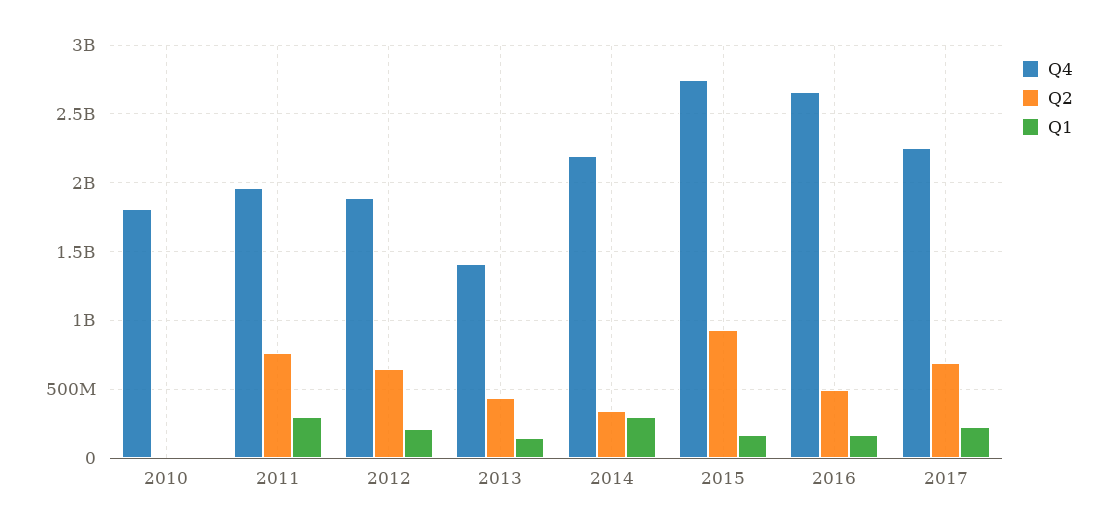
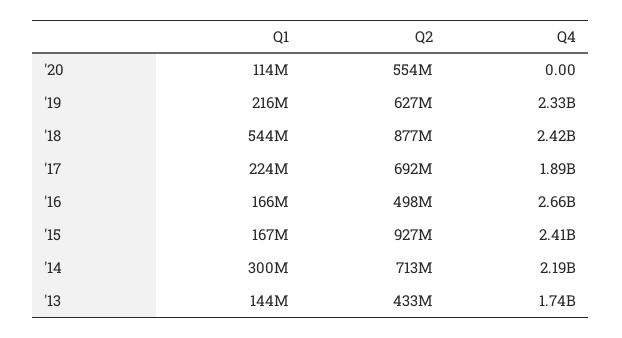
Q4, 2010: 1800000000 -> none
Q2, 2010: 0 -> none
Q1, 2010: 0 -> none
Q4, 2011: 1950000000 -> none
Q2, 2011: 750000000 -> none
Q1, 2011: 300000000 -> none
Q4, 2012: 1900000000 -> none
Q2, 2012: 650000000 -> none
Q1, 2012: 200000000 -> none
Q4, 2013: 1400000000 -> 1740000000
Q2, 2014: 350000000 -> 713000000
Q4, 2015: 2750000000 -> 2410000000
Q4, 2017: 2250000000 -> 1890000000
Q1, '20: none -> 114000000
Q2, '20: none -> 554000000
Q4, '20: none -> 0
Q1, '19: none -> 216000000
Q2, '19: none -> 627000000
Q4, '19: none -> 2330000000
Q1, '18: none -> 544000000
Q2, '18: none -> 877000000
Q4, '18: none -> 2420000000

